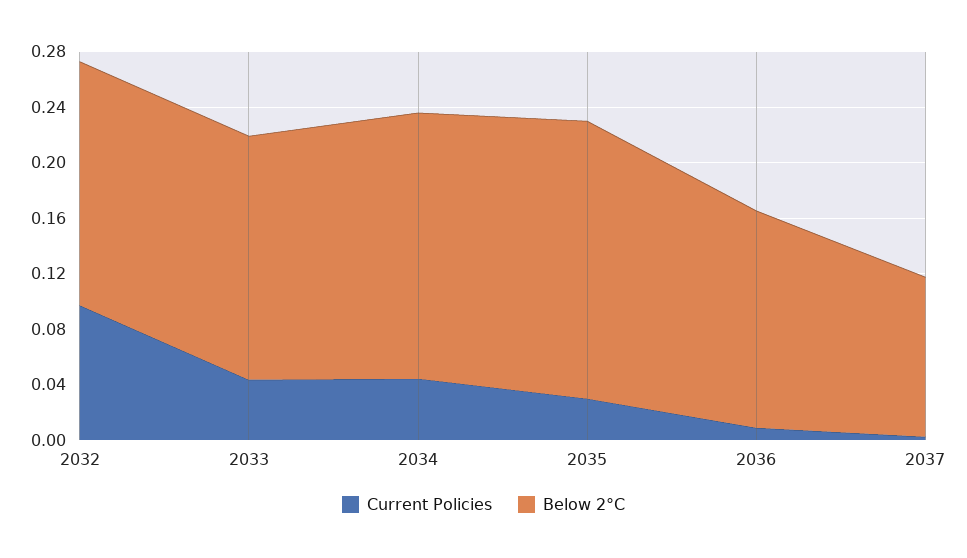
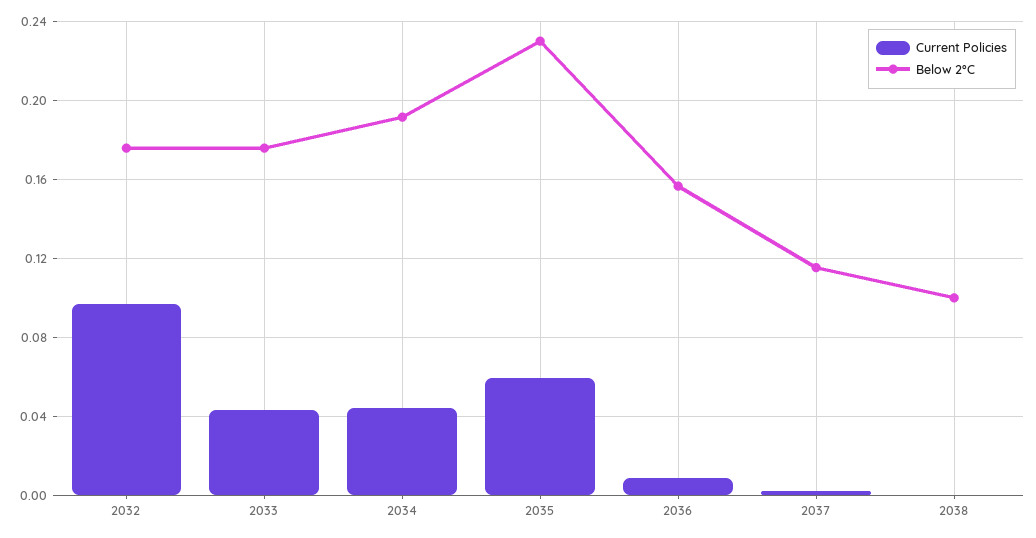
Current Policies, 2035: 0.03 -> 0.06
Below 2°C, 2035: 0.2 -> 0.23
Current Policies, 2038: none -> 0
Below 2°C, 2038: none -> 0.1

